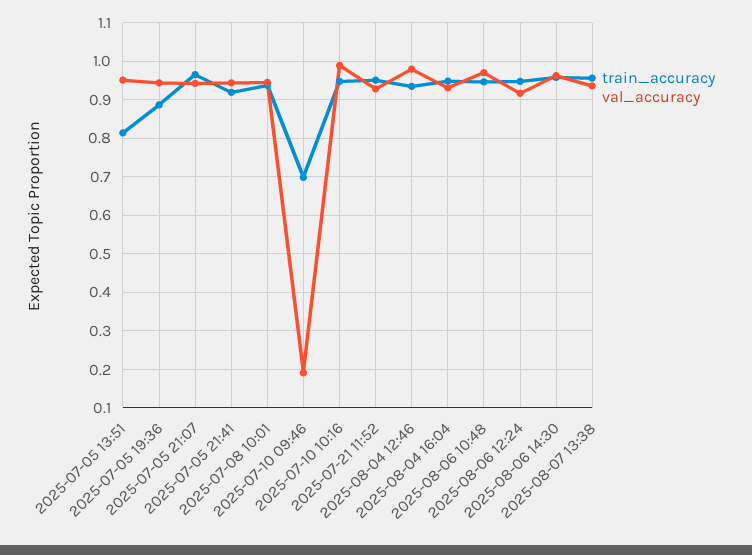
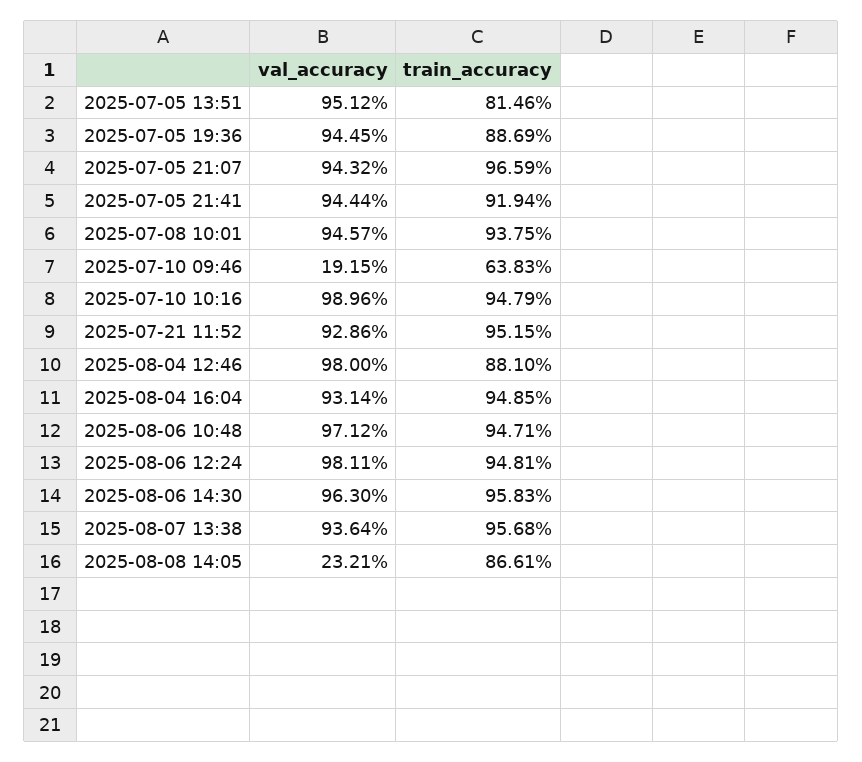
train_accuracy, 2025-07-10 09:46: 0.7 -> 0.6383
train_accuracy, 2025-08-04 12:46: 0.94 -> 0.881
val_accuracy, 2025-08-06 12:24: 0.92 -> 0.9811
val_accuracy, 2025-08-08 14:05: none -> 0.2321
train_accuracy, 2025-08-08 14:05: none -> 0.8661

